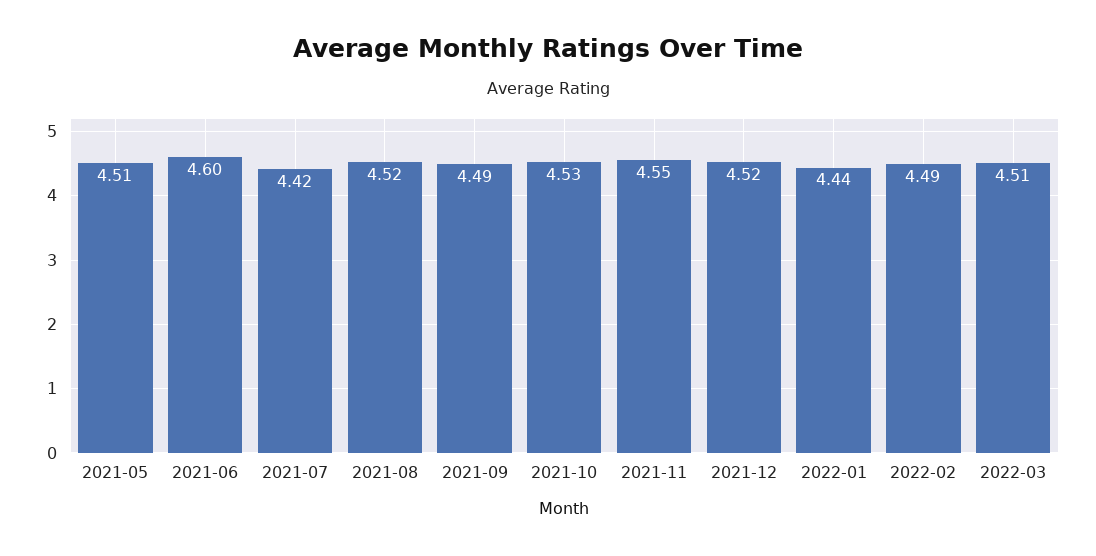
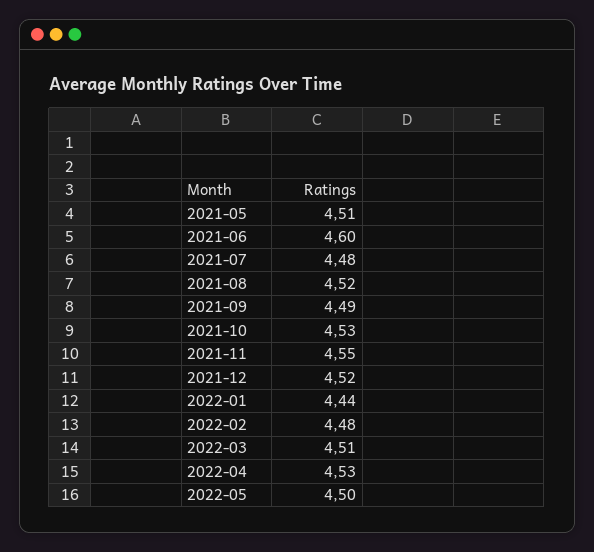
2021-07: 4.42 -> 4.48
2022-02: 4.49 -> 4.48
2022-04: none -> 4.53
2022-05: none -> 4.5

